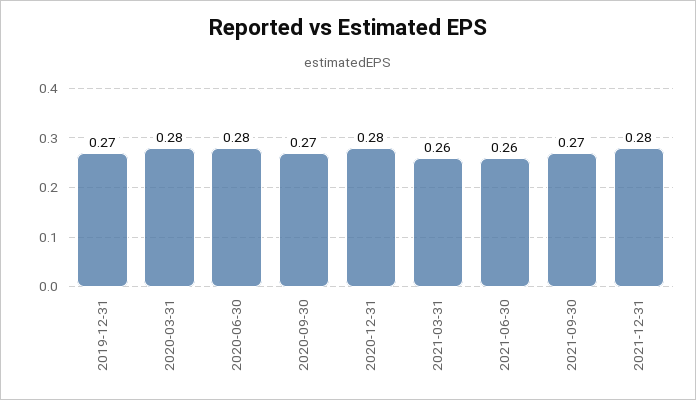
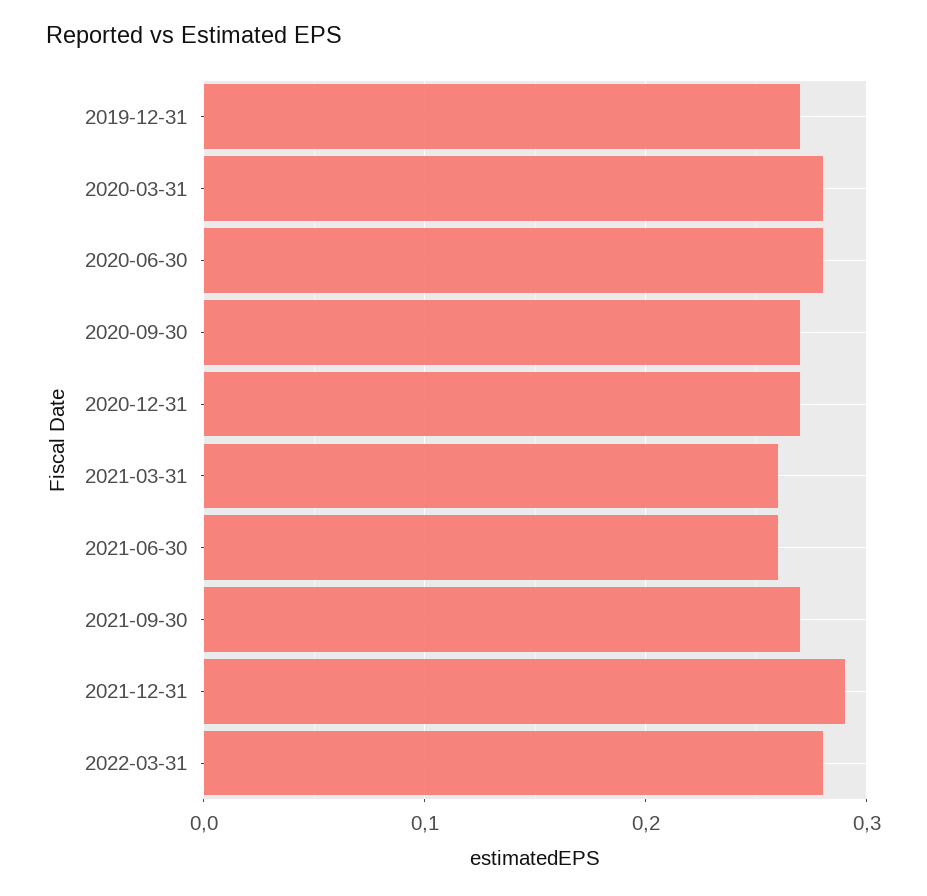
2020-12-31: 0.28 -> 0.27
2021-12-31: 0.28 -> 0.29
2022-03-31: none -> 0.28

